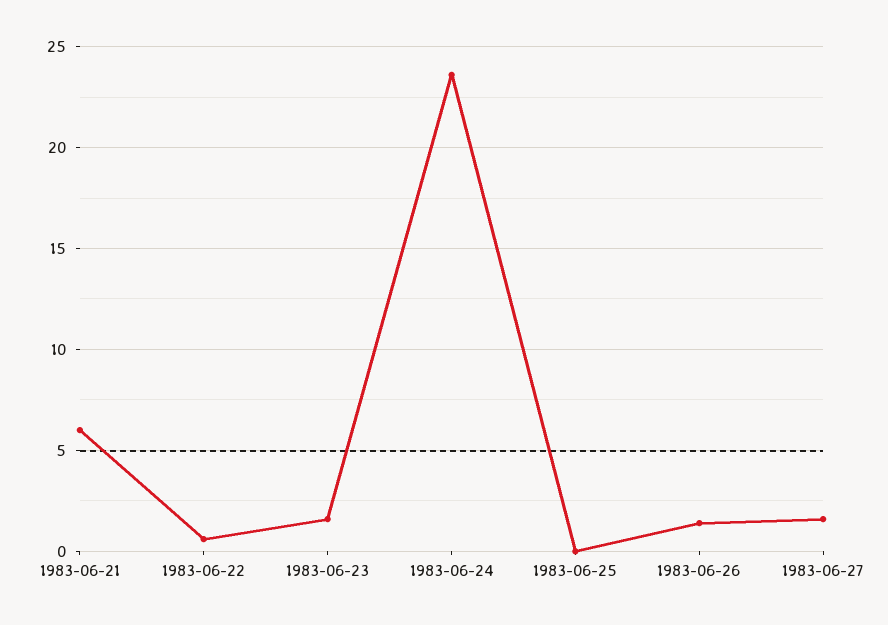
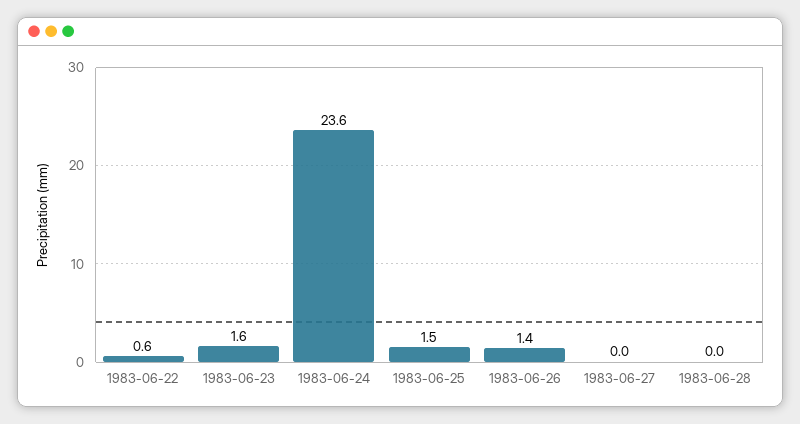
1983-06-21: 6 -> none
1983-06-25: 0 -> 1.5
1983-06-27: 1.5 -> 0
1983-06-28: none -> 0

